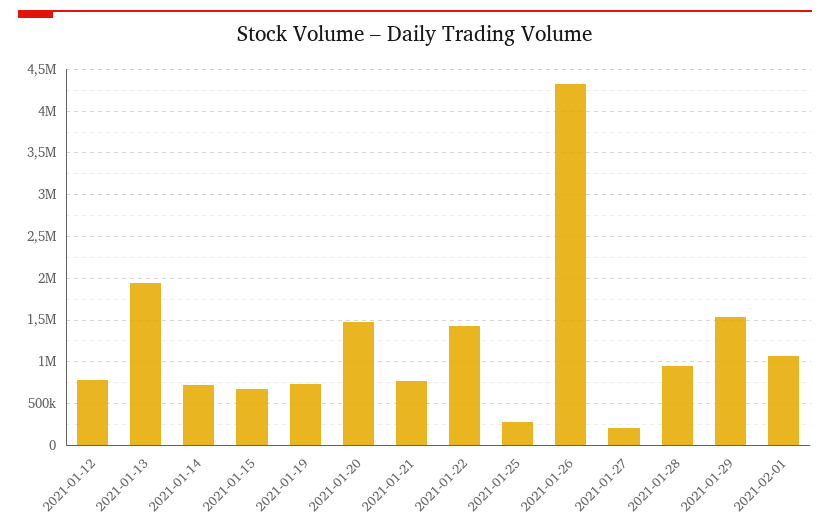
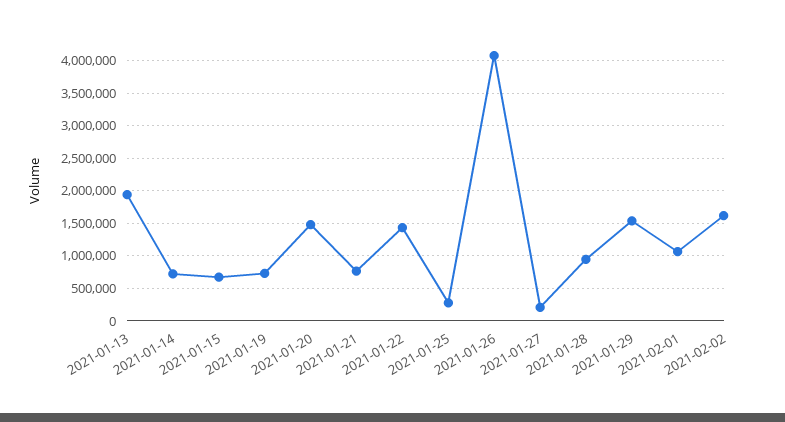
2021-01-12: 800000 -> none
2021-01-26: 4300000 -> 4100000
2021-02-02: none -> 1600000

